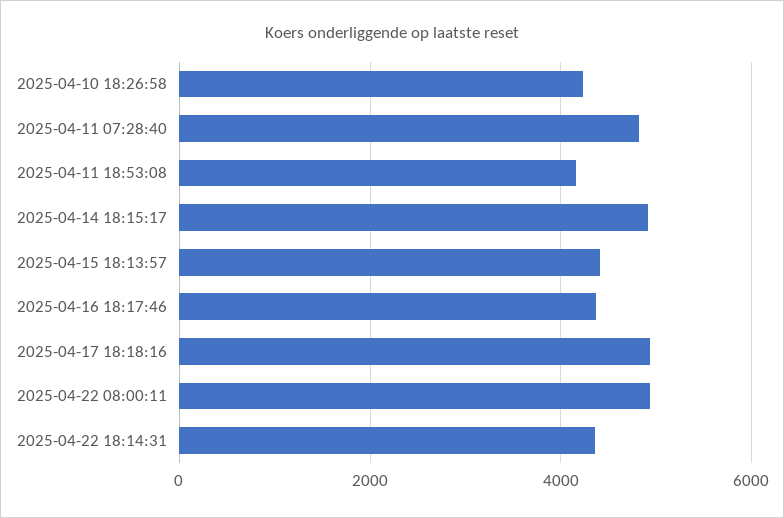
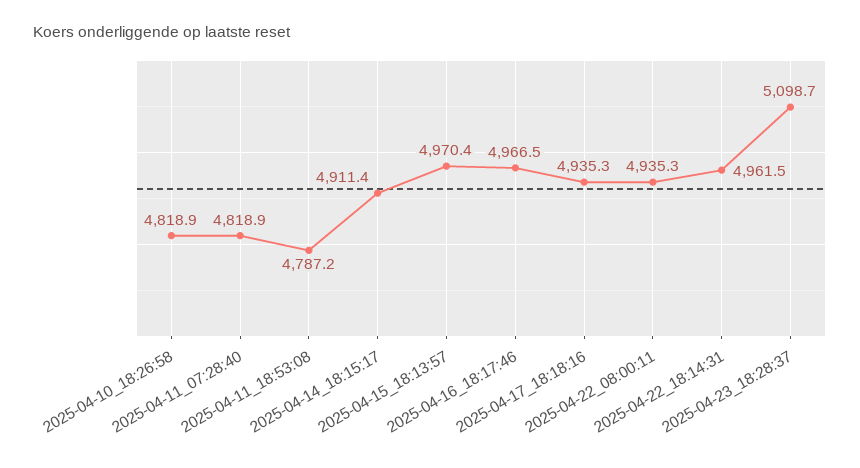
2025-04-10 18:26:58: 4200 -> 4818.9
2025-04-11 18:53:08: 4200 -> 4787.2
2025-04-15 18:13:57: 4400 -> 4970.4
2025-04-16 18:17:46: 4400 -> 4966.5
2025-04-22 18:14:31: 4400 -> 4961.5
2025-04-23_18:28:37: none -> 5098.7

